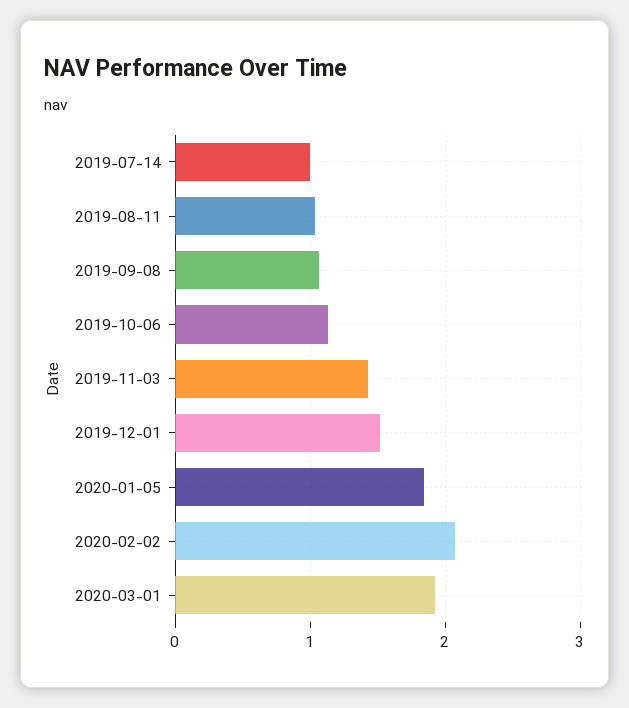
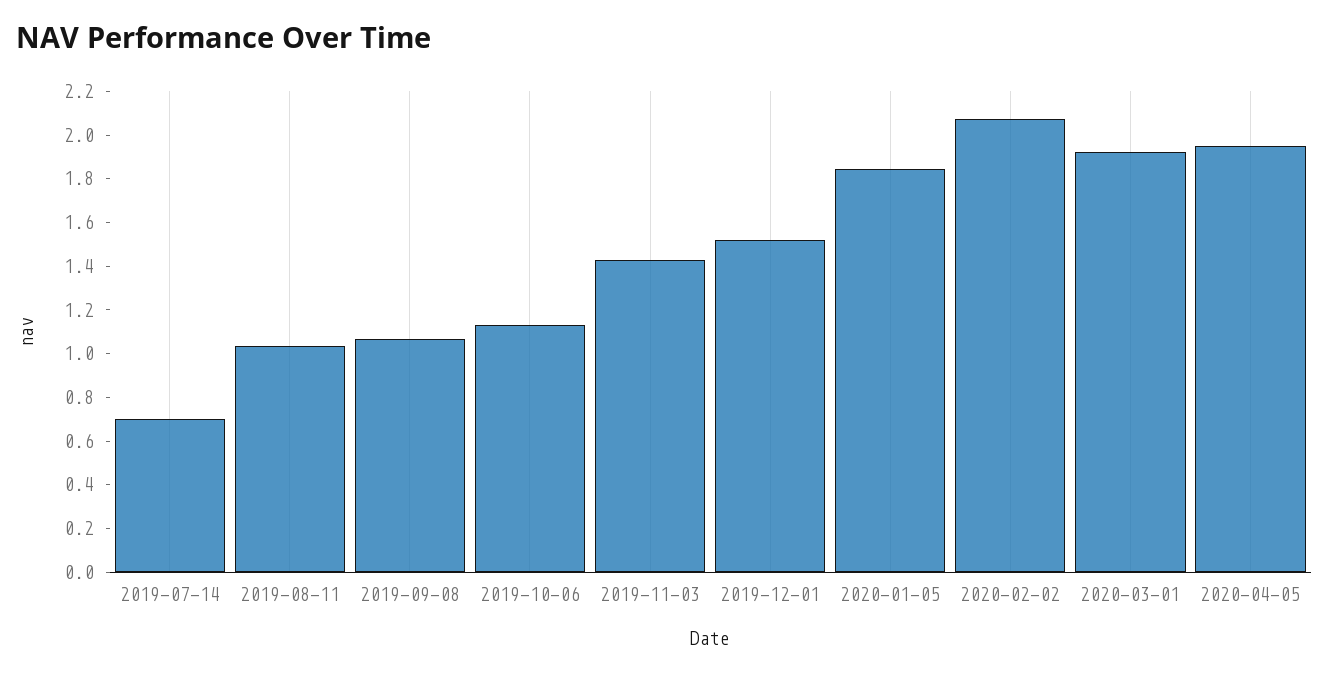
2019-07-14: 1 -> 0.7
2020-04-05: none -> 1.95

